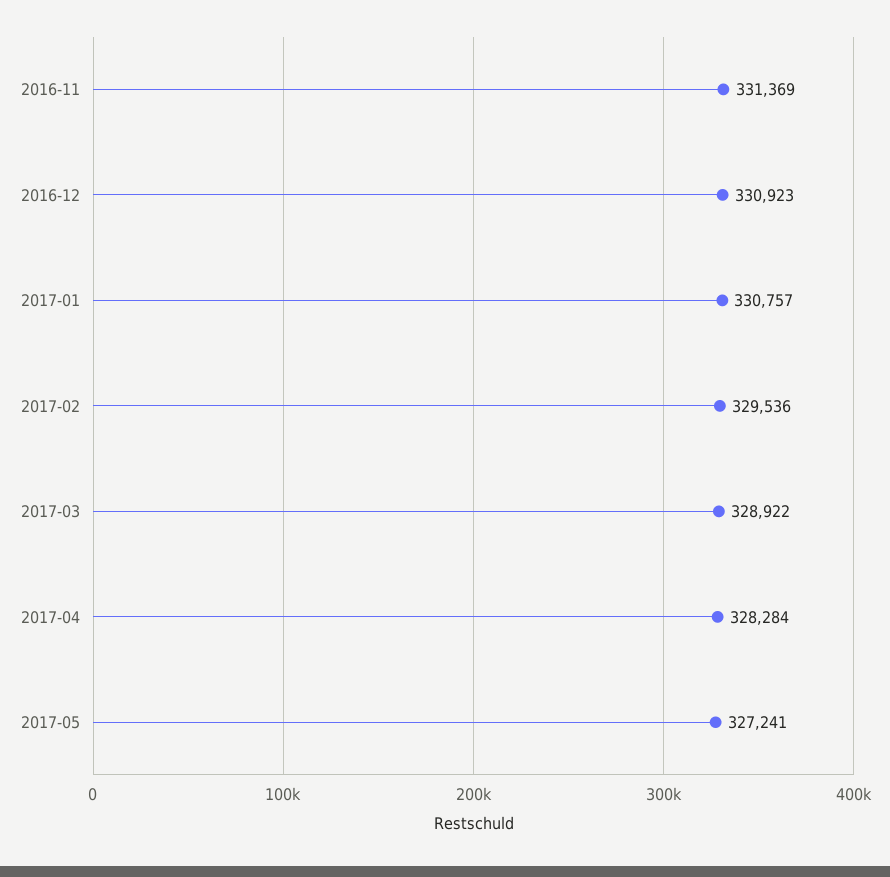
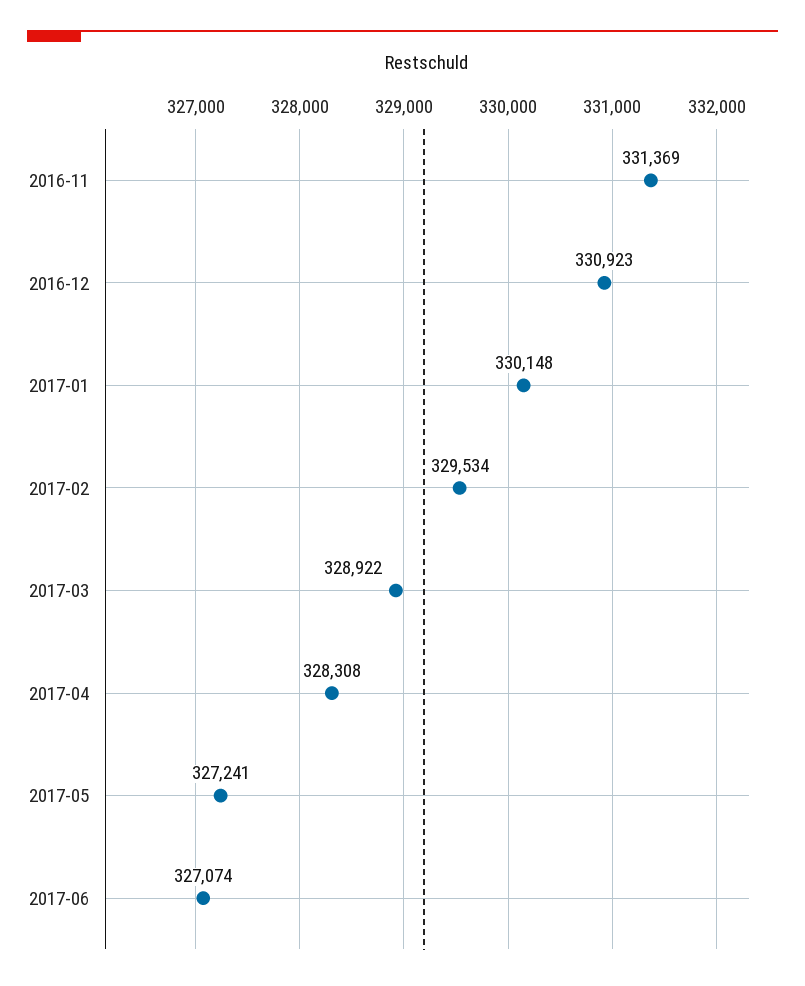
2017-01: 330757 -> 330148
2017-02: 329536 -> 329534
2017-04: 328284 -> 328308
2017-06: none -> 327074

